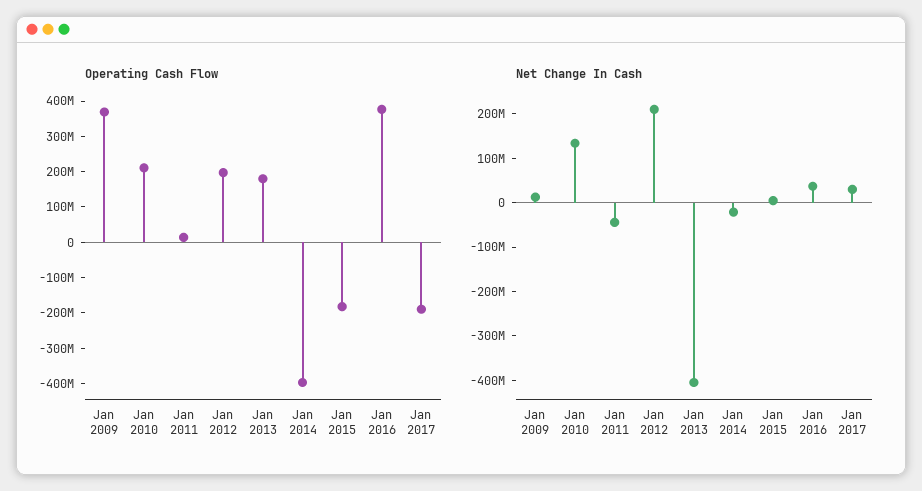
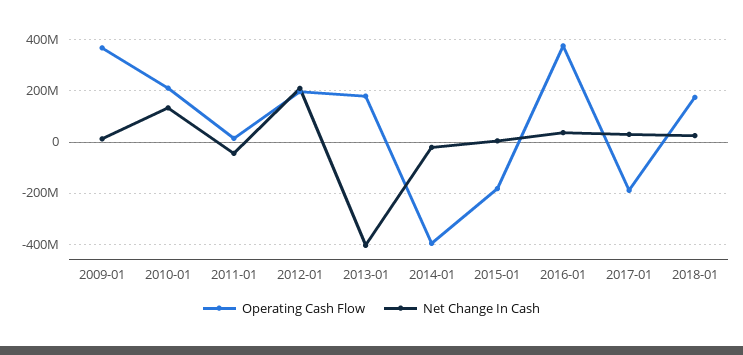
Operating Cash Flow, 2018-01: none -> 175000000
Net Change In Cash, 2018-01: none -> 25000000

